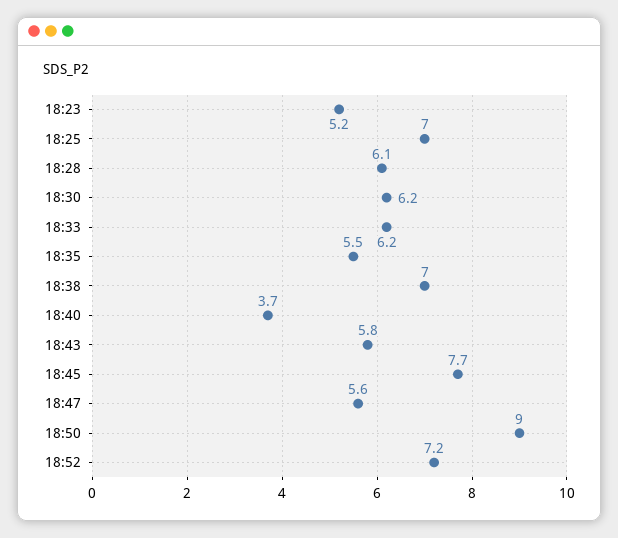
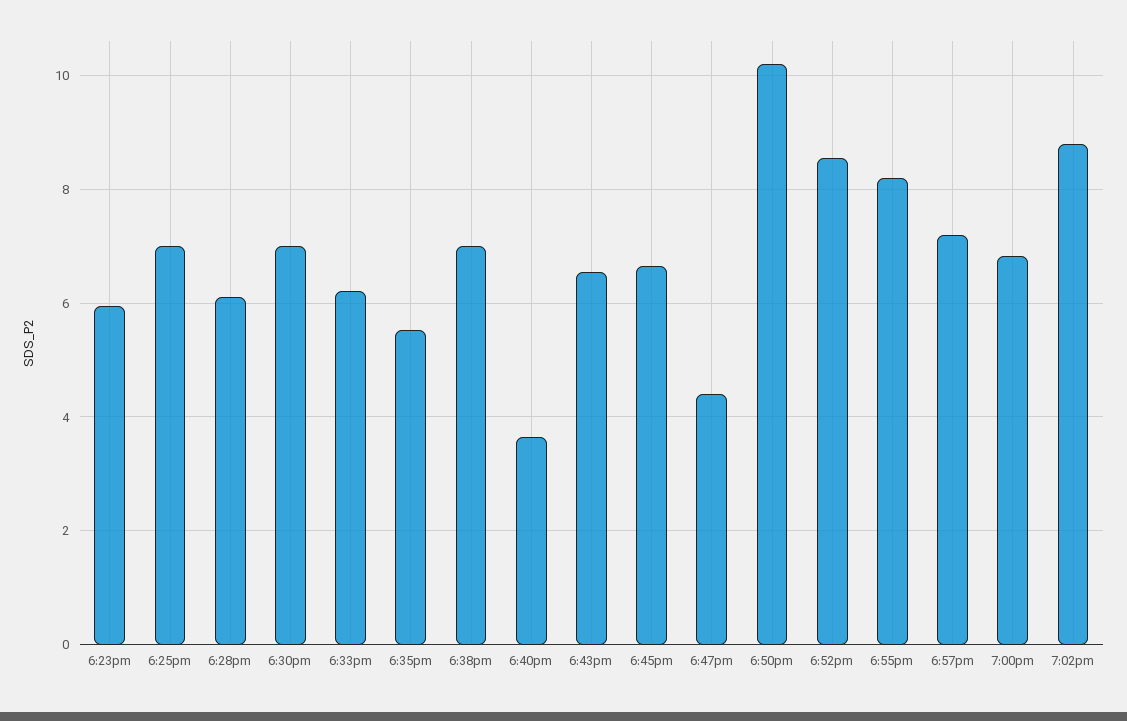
18:23: 5.2 -> 6
18:30: 6.2 -> 7
18:43: 5.8 -> 6.6
18:45: 7.7 -> 6.6
18:47: 5.6 -> 4.4
18:50: 9 -> 10.2
18:52: 7.2 -> 8.6
6:55pm: none -> 8.2
6:57pm: none -> 7.2
7:00pm: none -> 6.8
7:02pm: none -> 8.8

